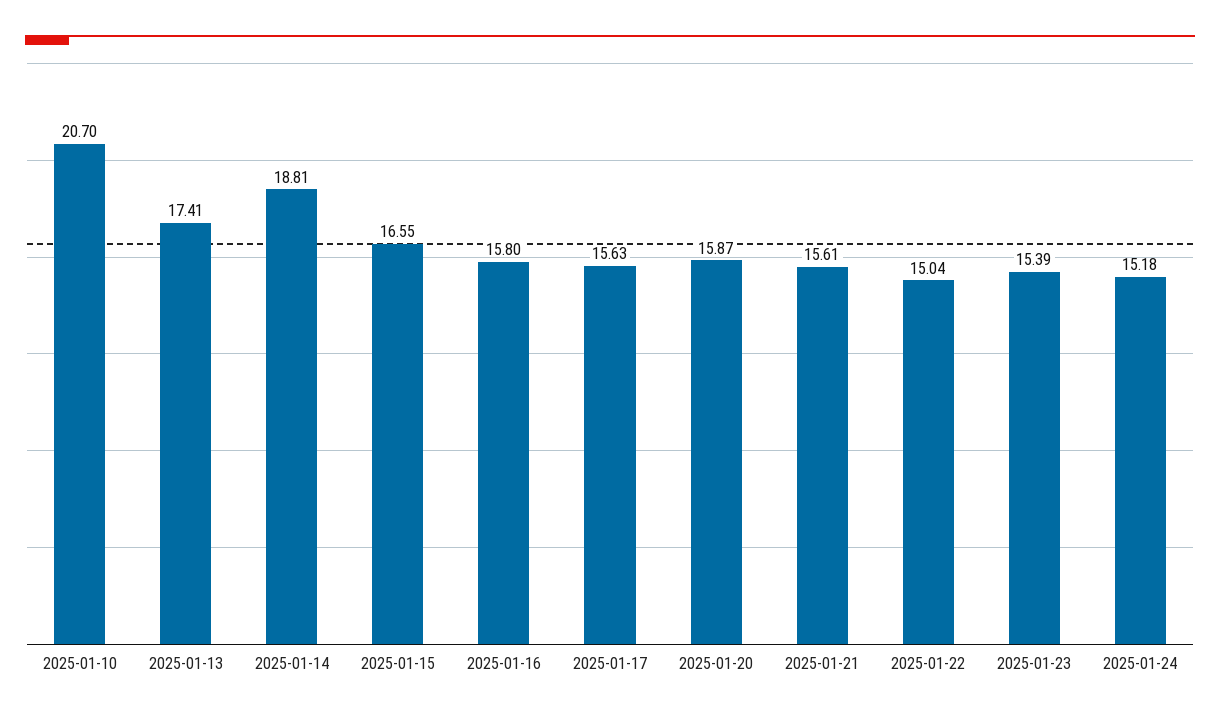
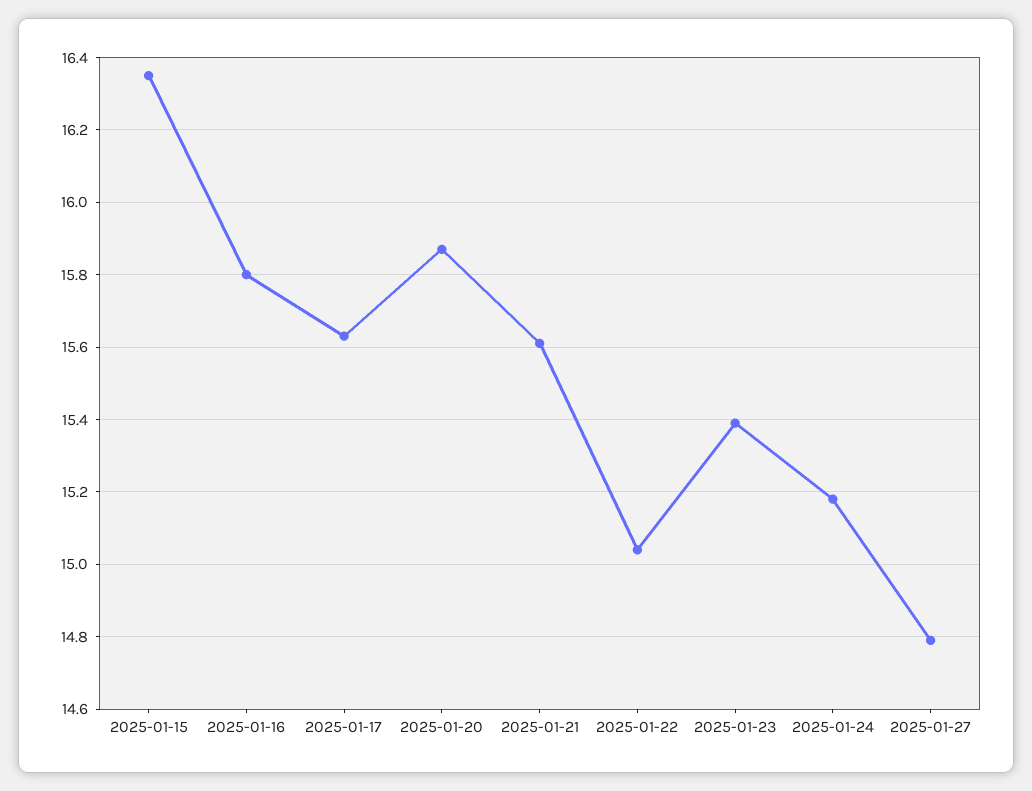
2025-01-10: 20.7 -> none
2025-01-13: 17.41 -> none
2025-01-14: 18.81 -> none
2025-01-15: 16.55 -> 16.35
2025-01-27: none -> 14.8

